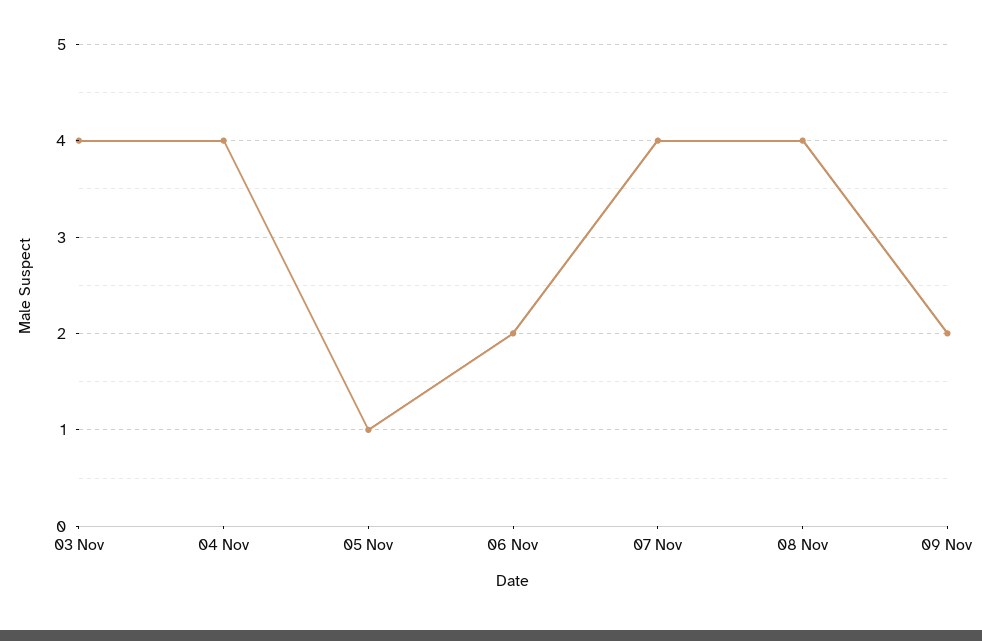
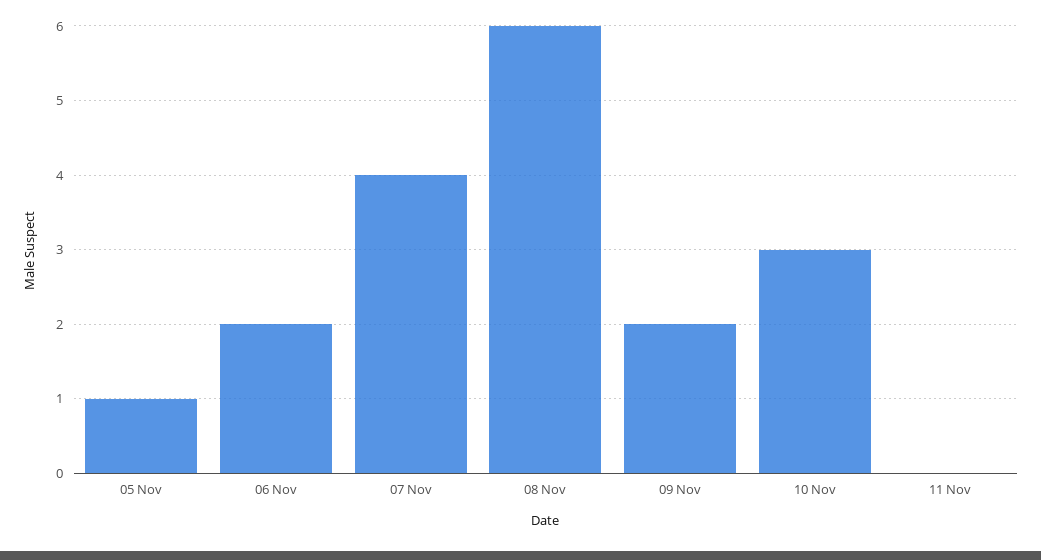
03 Nov: 4 -> none
04 Nov: 4 -> none
08 Nov: 4 -> 6
10 Nov: none -> 3
11 Nov: none -> 0

